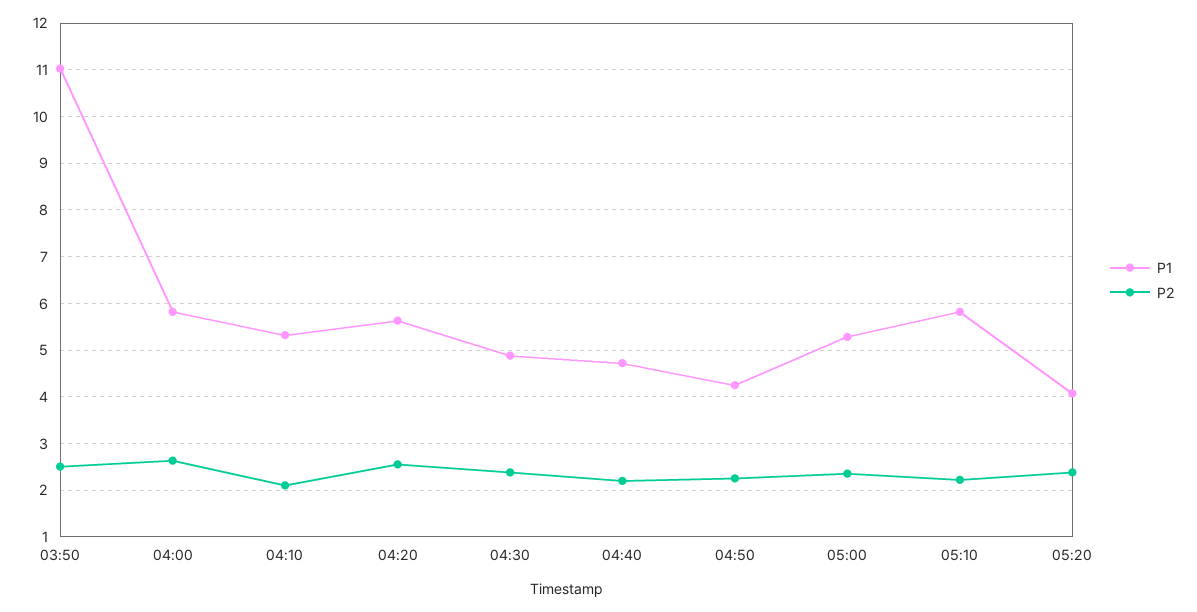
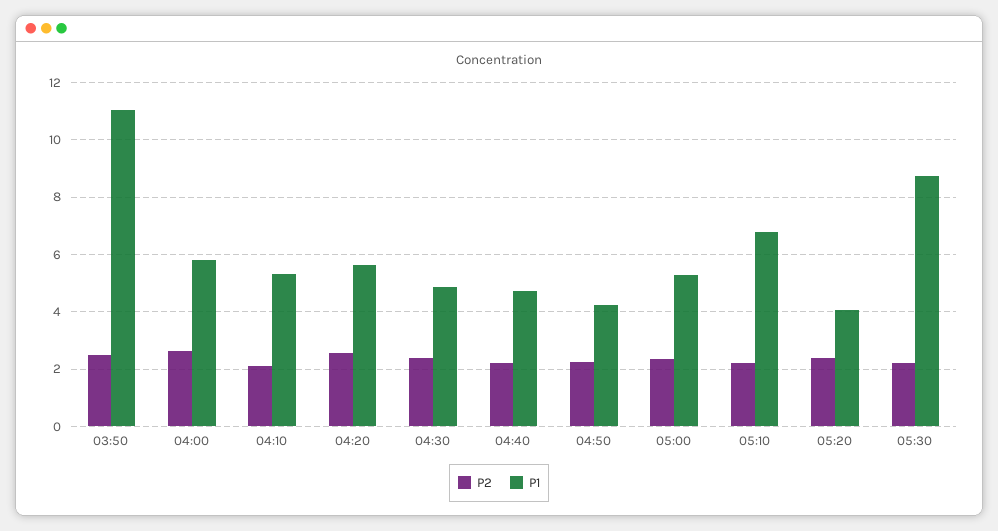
P1, 05:10: 5.8 -> 6.75
P2, 05:30: none -> 2.25
P1, 05:30: none -> 8.75

